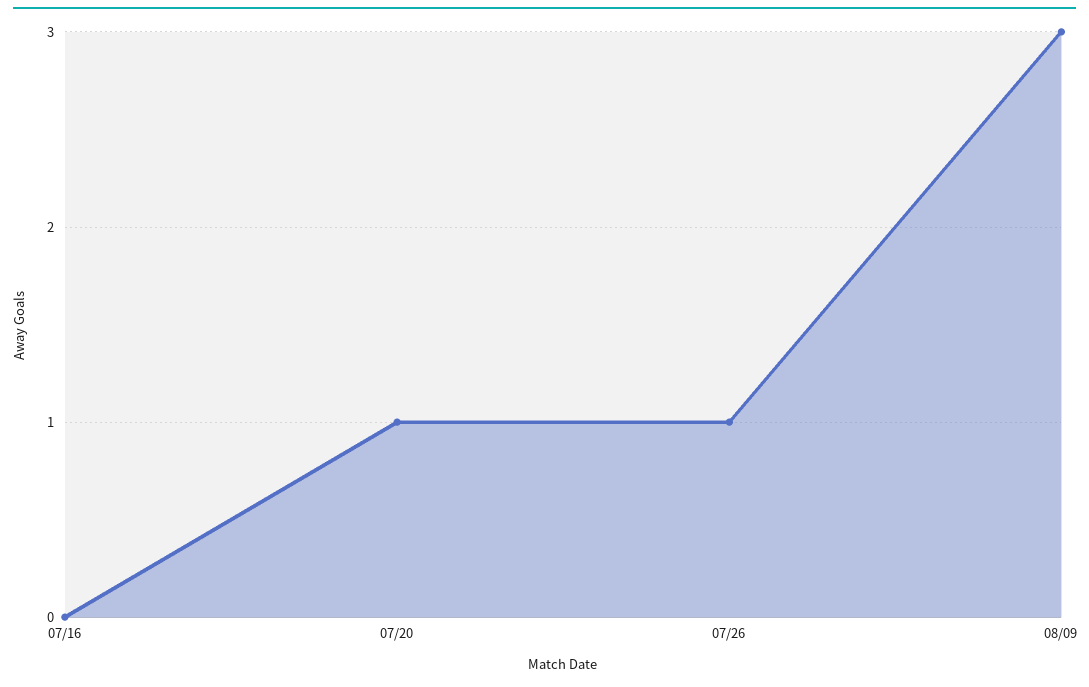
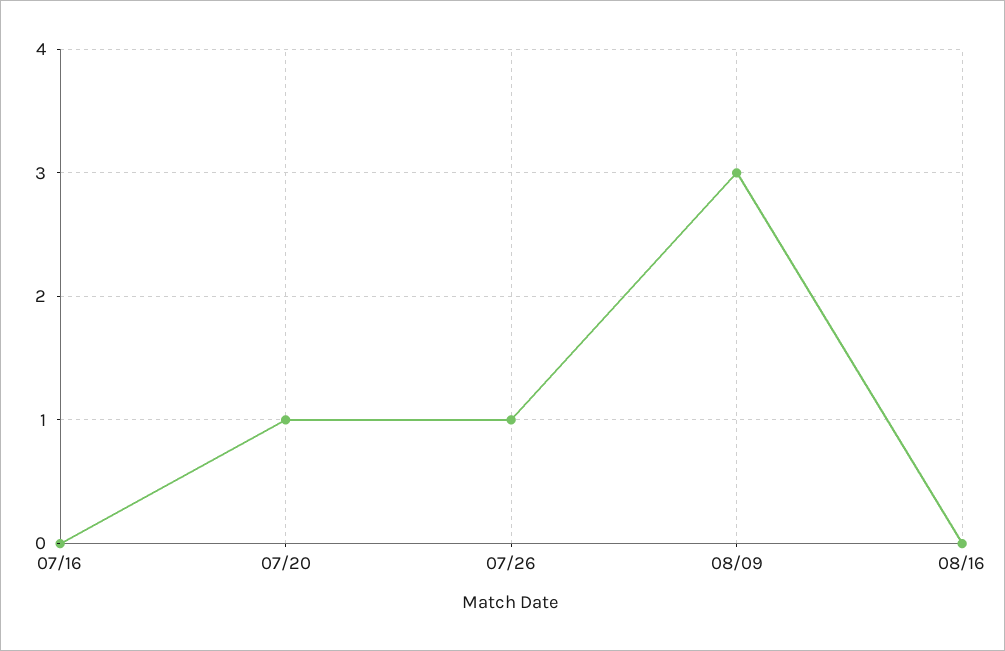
08/16: none -> 0

